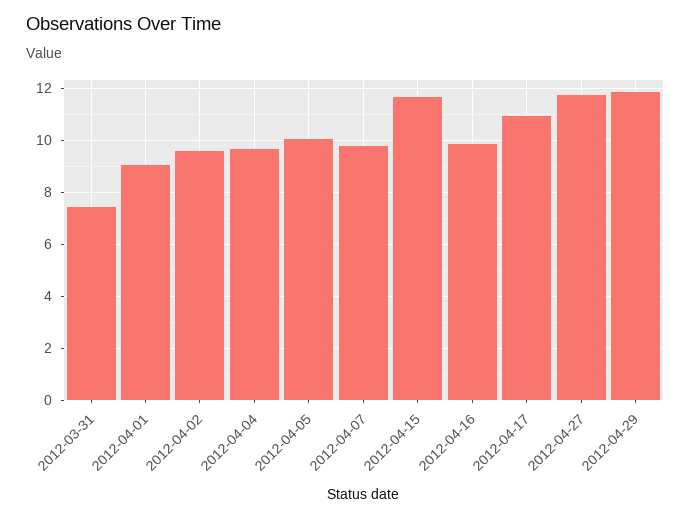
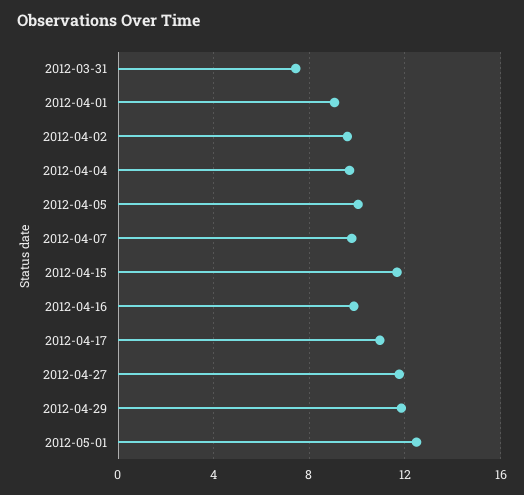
2012-05-01: none -> 12.5

